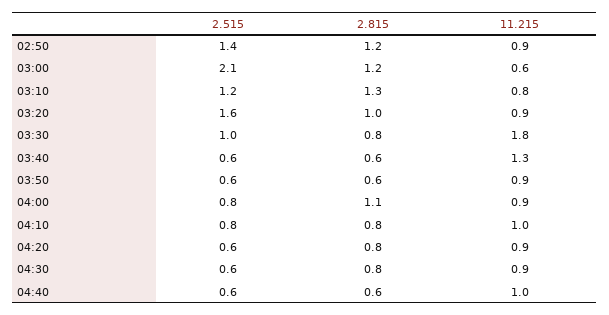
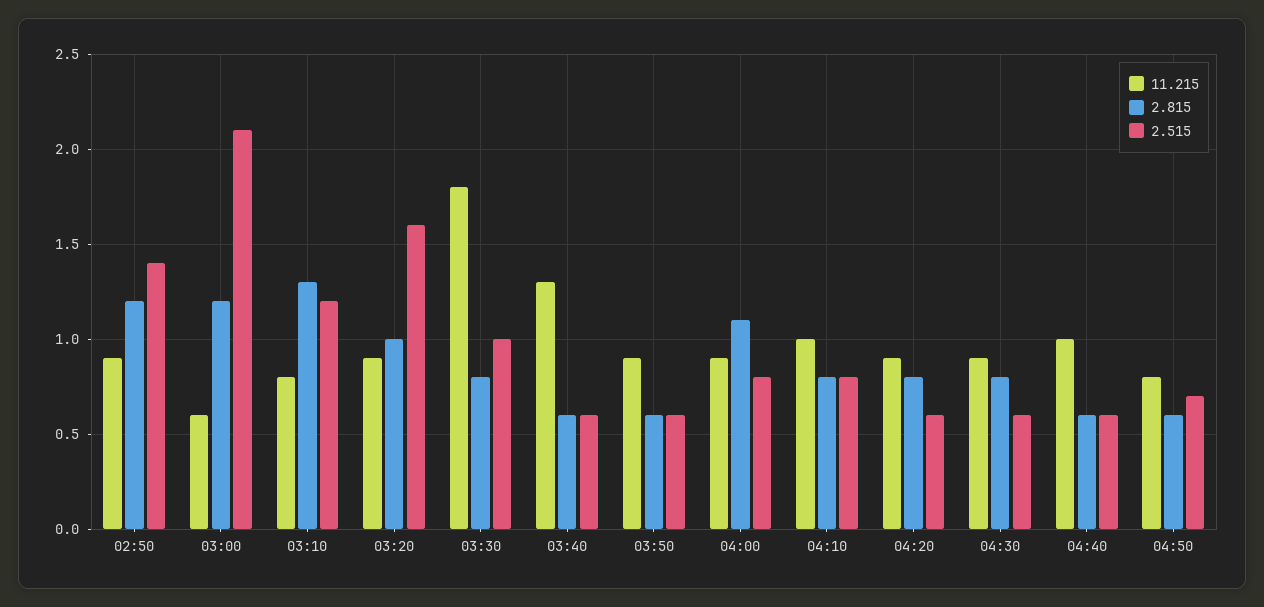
11.215, 04:50: none -> 0.8
2.815, 04:50: none -> 0.6
2.515, 04:50: none -> 0.7

